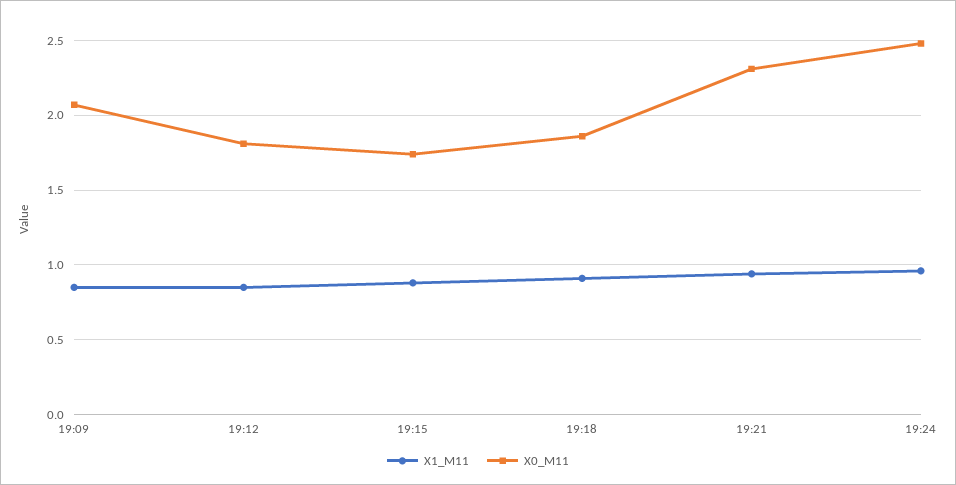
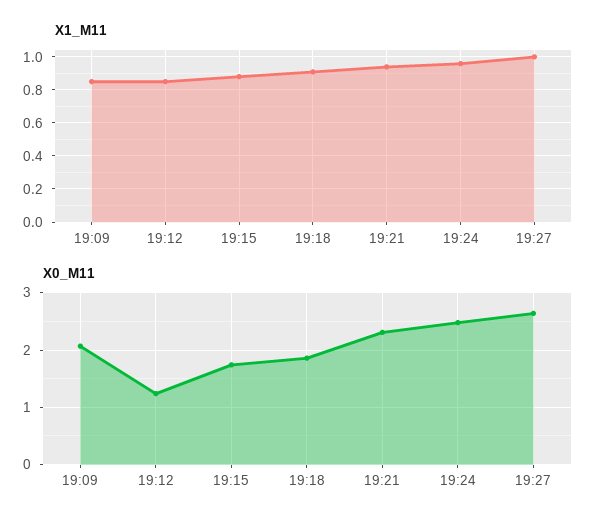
X0_M11, 19:12: 1.8 -> 1.2
X1_M11, 19:27: none -> 1
X0_M11, 19:27: none -> 2.6

